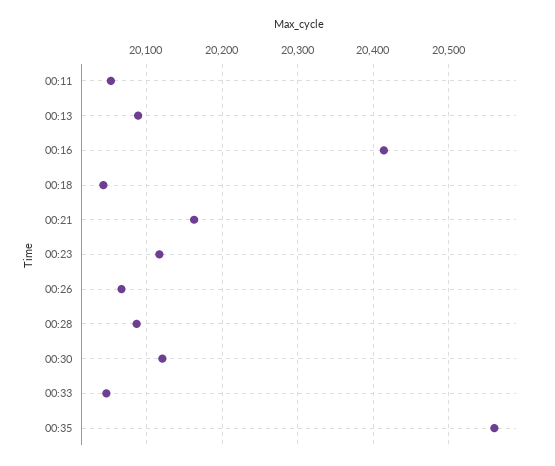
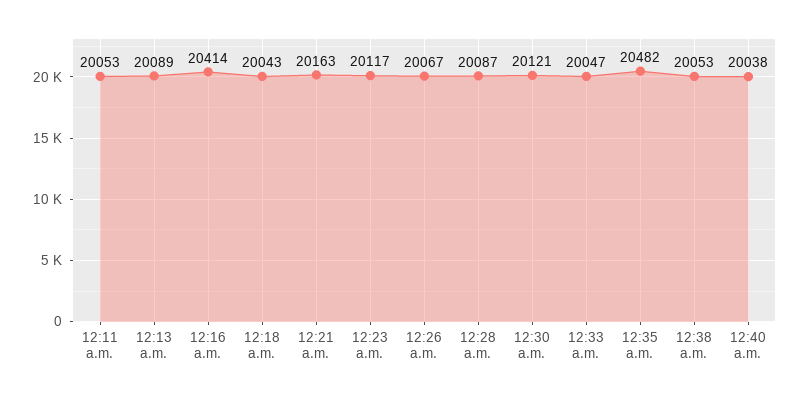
00:35: 20560 -> 20482
12:38 a.m.: none -> 20053
12:40 a.m.: none -> 20038

